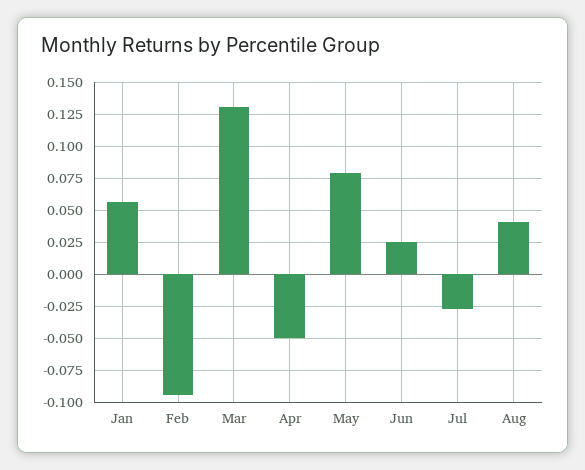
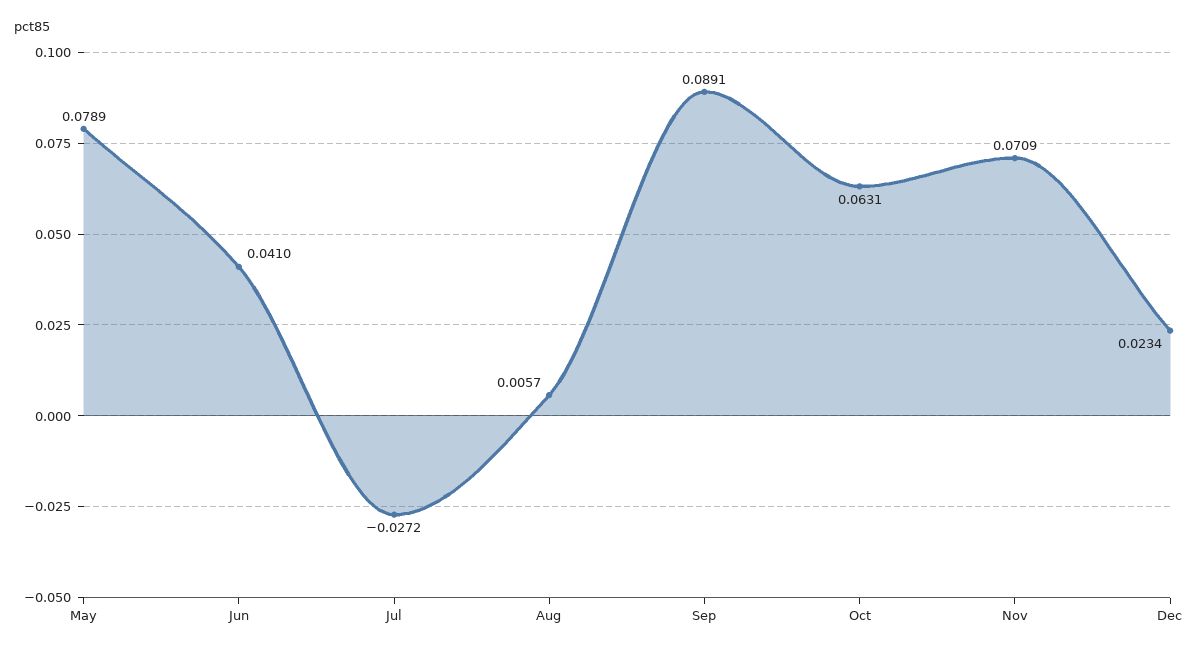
Jan: 0.055 -> none
Feb: -0.095 -> none
Mar: 0.13 -> none
Apr: -0.05 -> none
Jun: 0.025 -> 0.041
Aug: 0.04 -> 0.0057
Sep: none -> 0.0891
Oct: none -> 0.0631
Nov: none -> 0.0709
Dec: none -> 0.0234

